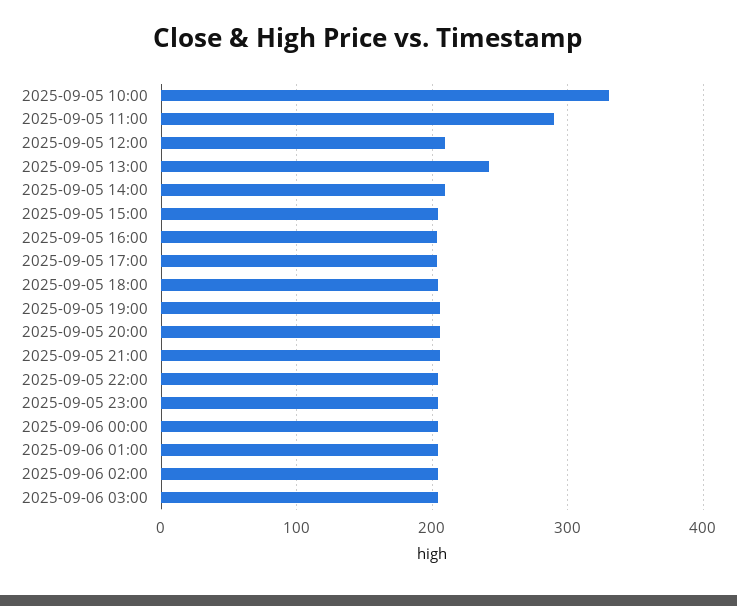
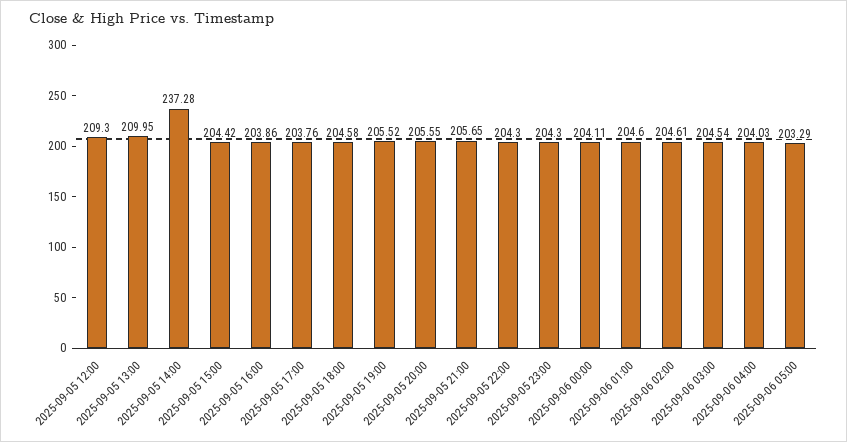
2025-09-05 10:00: 330 -> none
2025-09-05 11:00: 290 -> none
2025-09-05 13:00: 240 -> 209.95
2025-09-05 14:00: 210 -> 237.28
2025-09-06 04:00: none -> 204.03
2025-09-06 05:00: none -> 203.29

